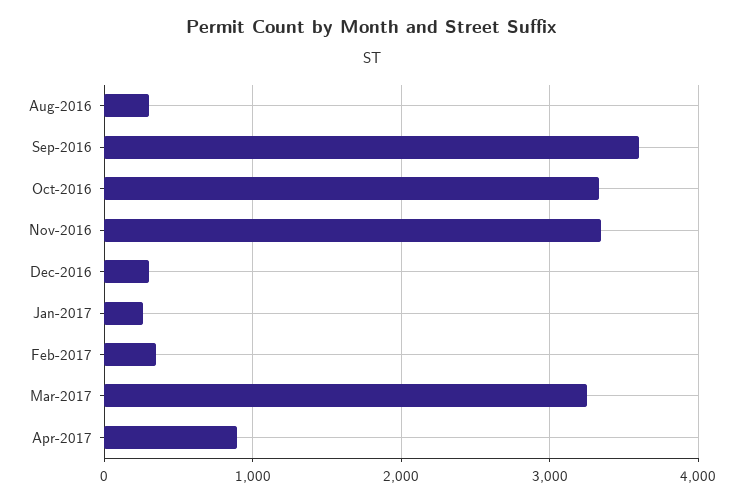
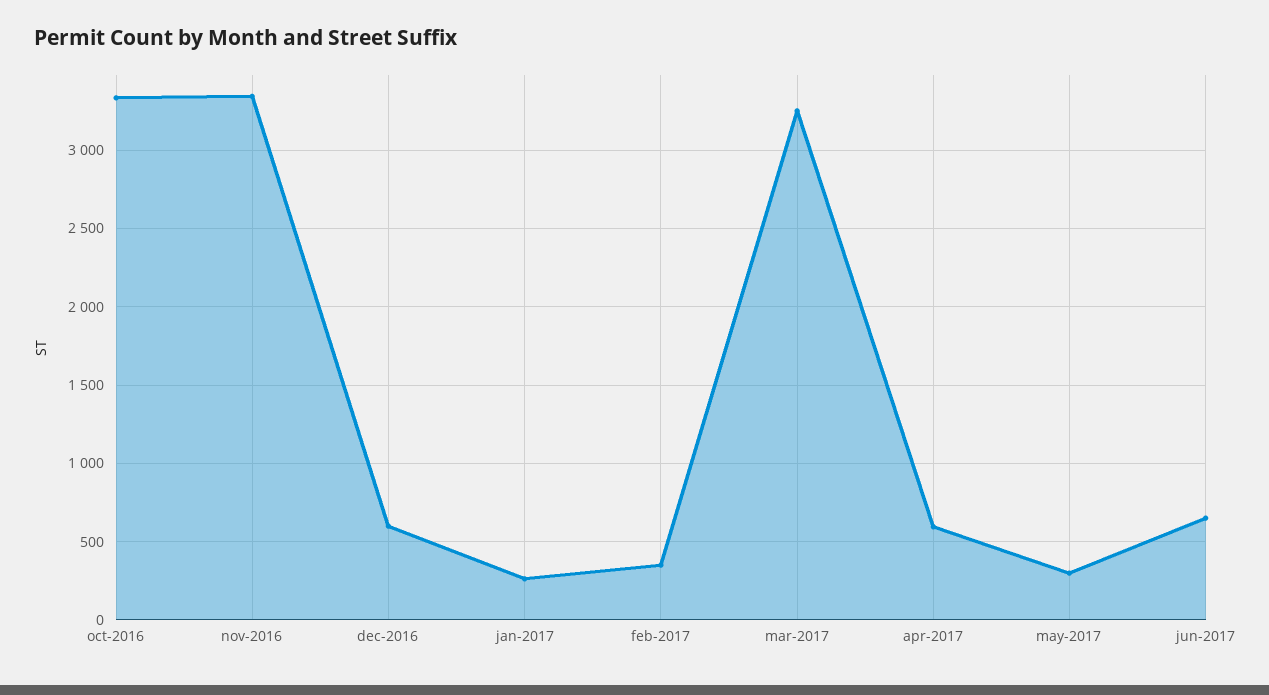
Aug-2016: 300 -> none
Sep-2016: 3600 -> none
Dec-2016: 300 -> 600
Apr-2017: 900 -> 600
may-2017: none -> 300
jun-2017: none -> 650

